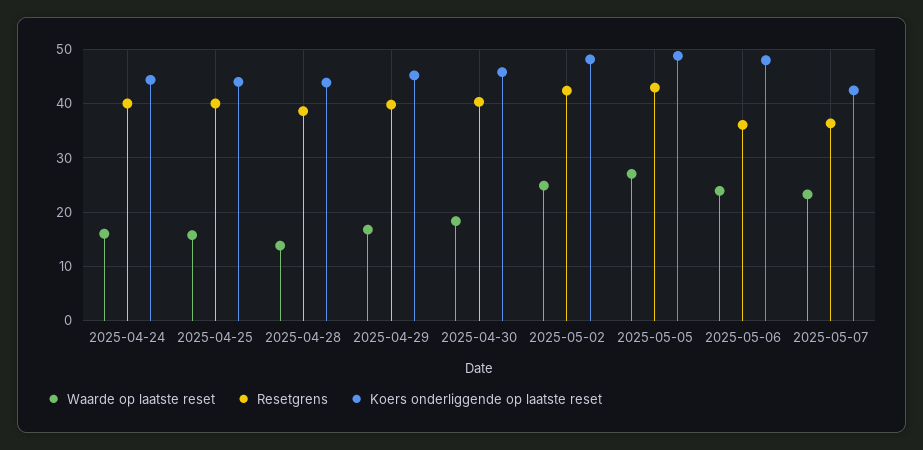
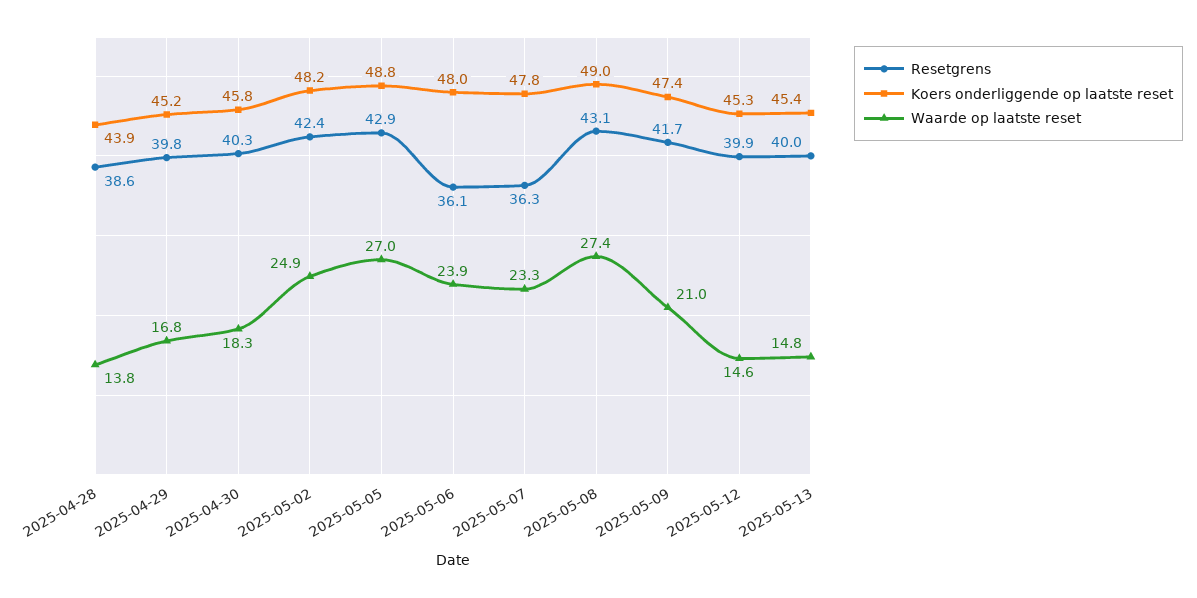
Waarde op laatste reset, 2025-04-24: 16 -> none
Resetgrens, 2025-04-24: 40 -> none
Koers onderliggende op laatste reset, 2025-04-24: 44 -> none
Waarde op laatste reset, 2025-04-25: 16 -> none
Resetgrens, 2025-04-25: 40 -> none
Koers onderliggende op laatste reset, 2025-04-25: 44 -> none
Koers onderliggende op laatste reset, 2025-05-07: 42 -> 47.8
Resetgrens, 2025-05-08: none -> 43.1
Koers onderliggende op laatste reset, 2025-05-08: none -> 49
Waarde op laatste reset, 2025-05-08: none -> 27.4
Resetgrens, 2025-05-09: none -> 41.7
Koers onderliggende op laatste reset, 2025-05-09: none -> 47.4
Waarde op laatste reset, 2025-05-09: none -> 21
Resetgrens, 2025-05-12: none -> 39.9
Koers onderliggende op laatste reset, 2025-05-12: none -> 45.3
Waarde op laatste reset, 2025-05-12: none -> 14.6
Resetgrens, 2025-05-13: none -> 40
Koers onderliggende op laatste reset, 2025-05-13: none -> 45.4
Waarde op laatste reset, 2025-05-13: none -> 14.8

